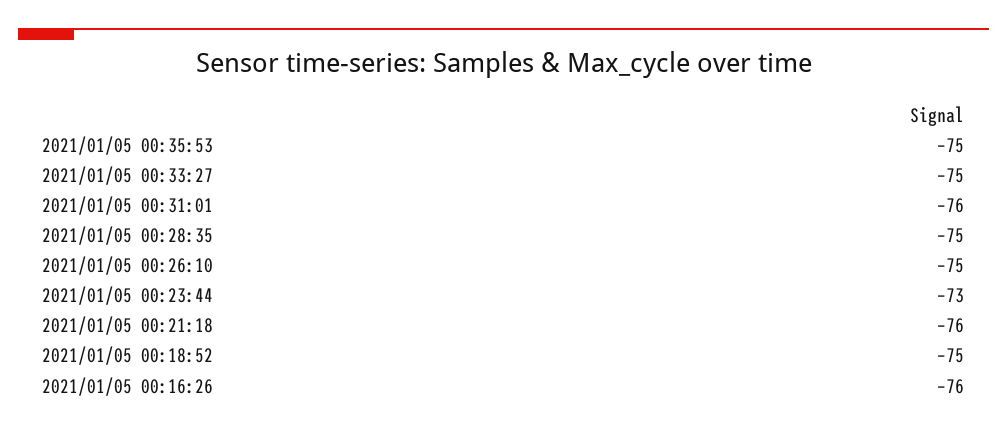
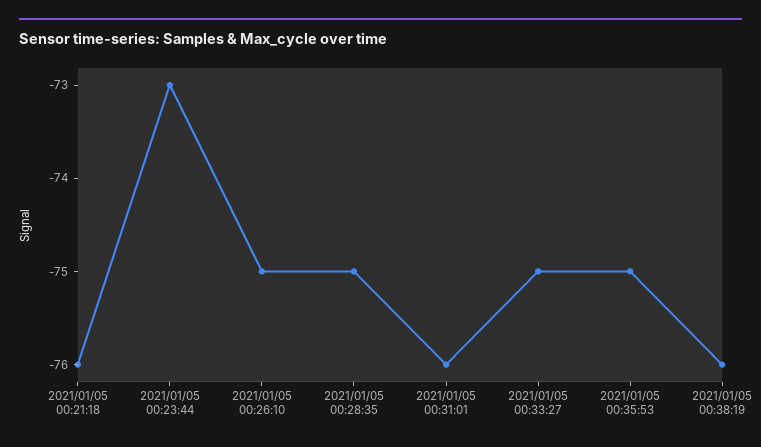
2021/01/05 00:18:52: -75 -> none
2021/01/05 00:16:26: -76 -> none
2021/01/05 00:38:19: none -> -76

